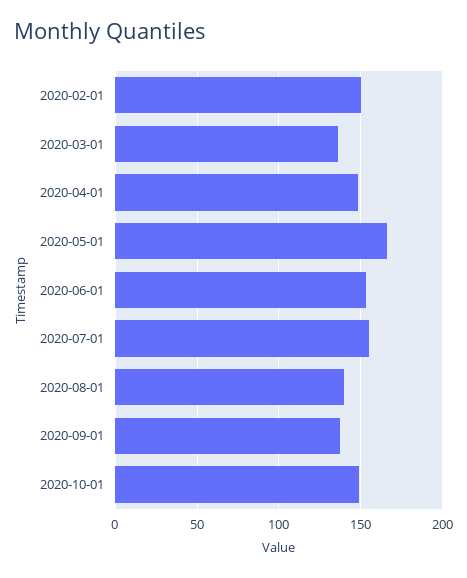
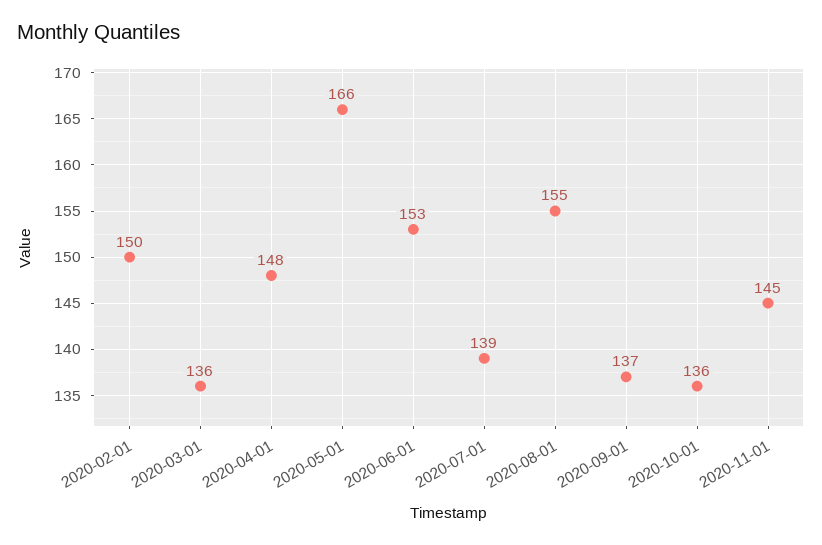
2020-07-01: 155 -> 139
2020-08-01: 140 -> 155
2020-10-01: 150 -> 136
2020-11-01: none -> 145

